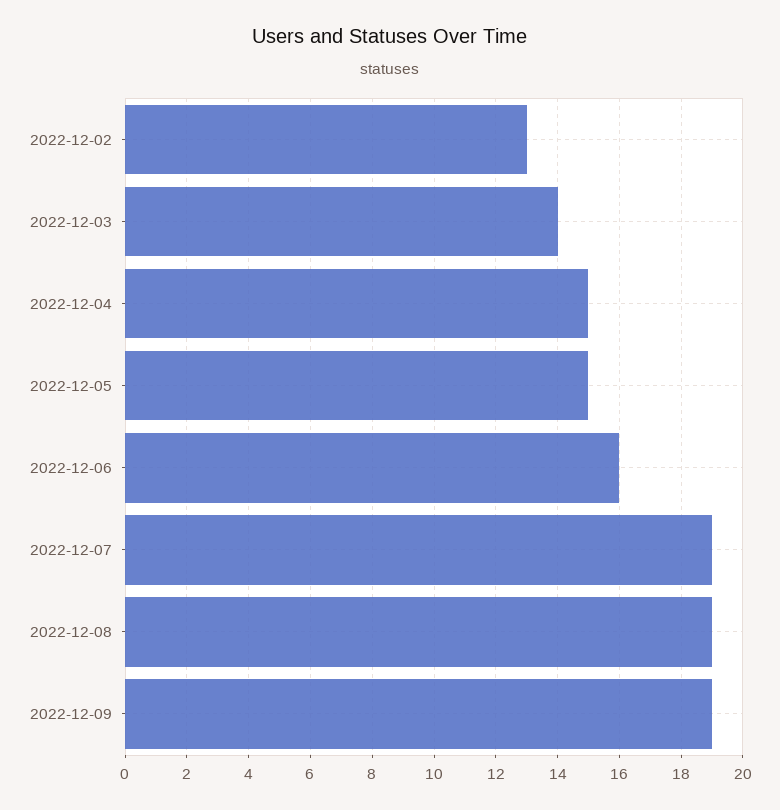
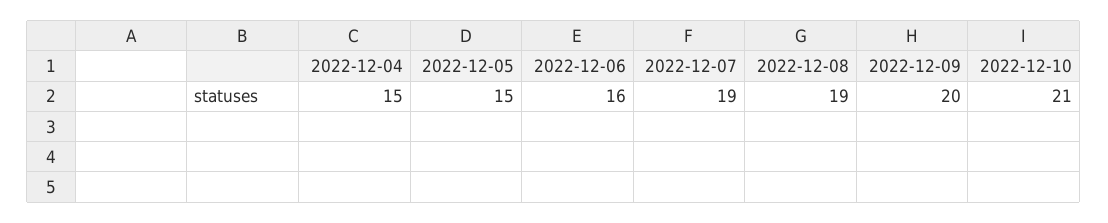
2022-12-02: 13 -> none
2022-12-03: 14 -> none
2022-12-09: 19 -> 20
2022-12-10: none -> 21

